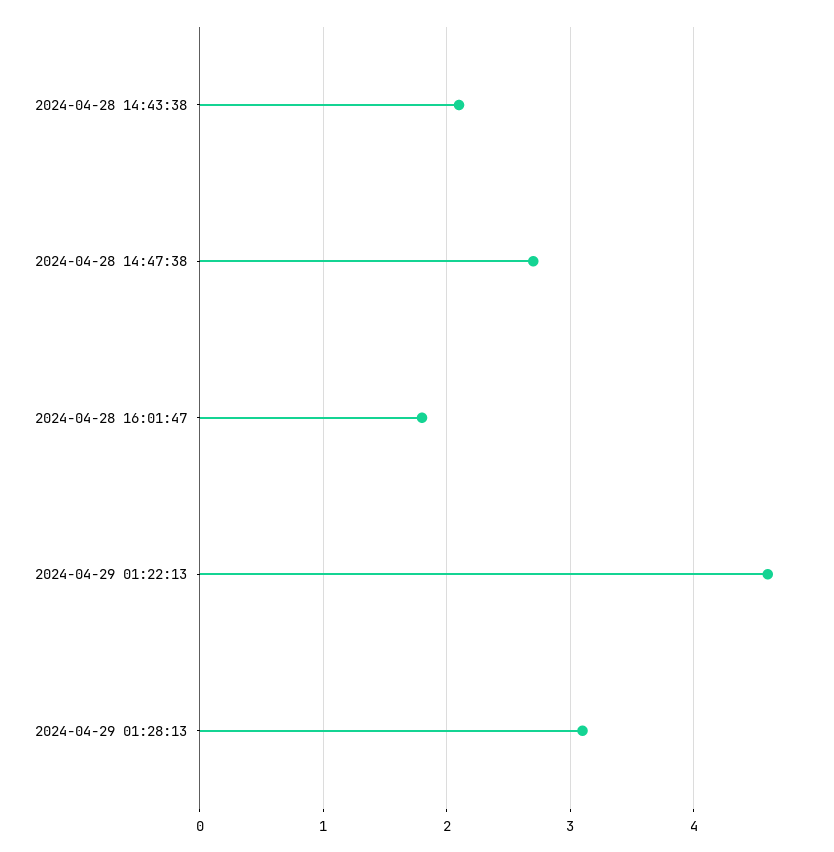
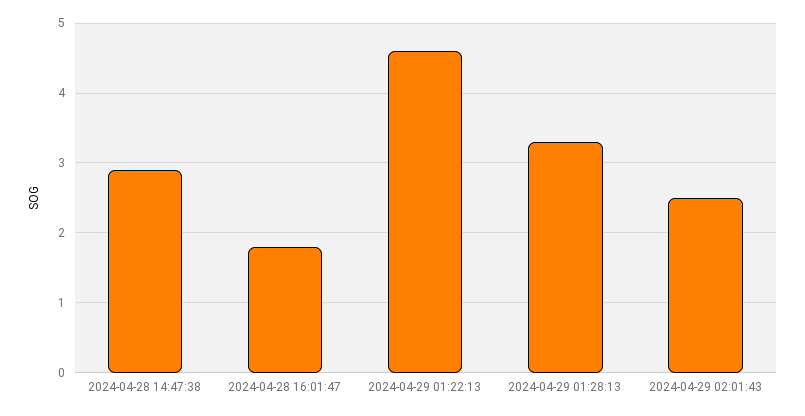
2024-04-28 14:43:38: 2.1 -> none
2024-04-28 14:47:38: 2.7 -> 2.9
2024-04-29 01:28:13: 3.1 -> 3.3
2024-04-29 02:01:43: none -> 2.5

